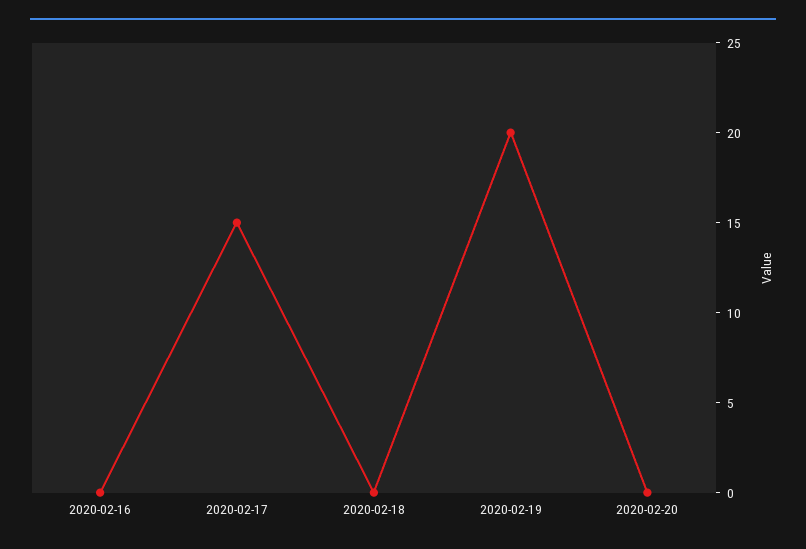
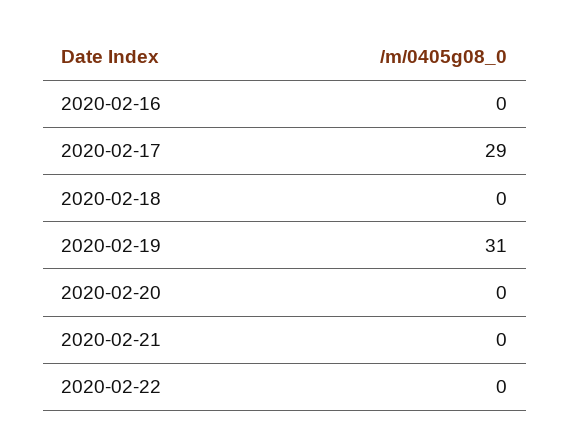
2020-02-17: 15 -> 29
2020-02-19: 20 -> 31
2020-02-21: none -> 0
2020-02-22: none -> 0

